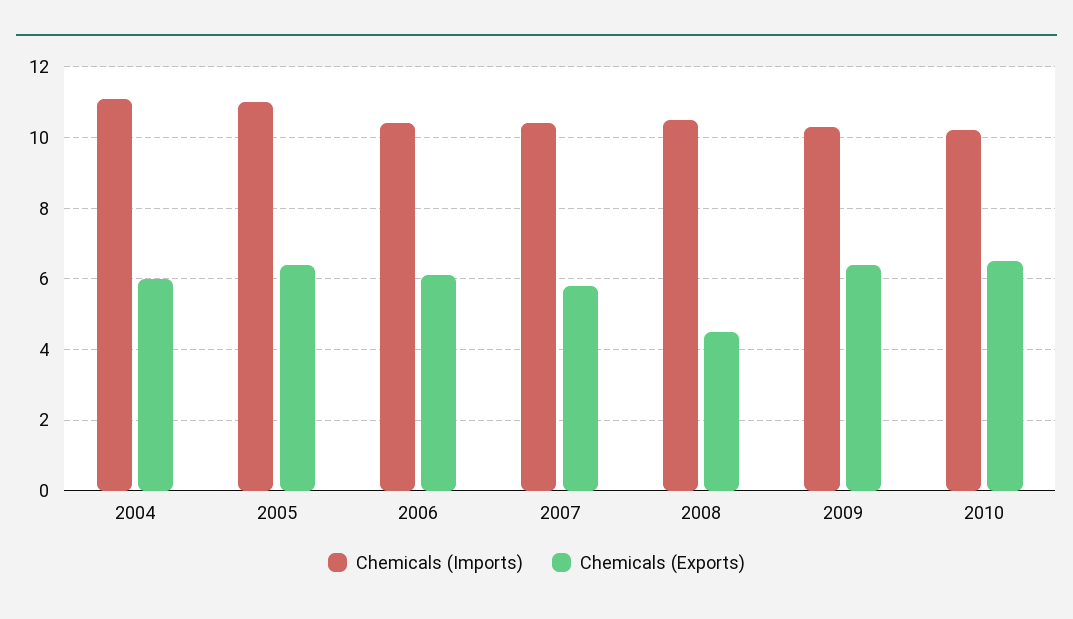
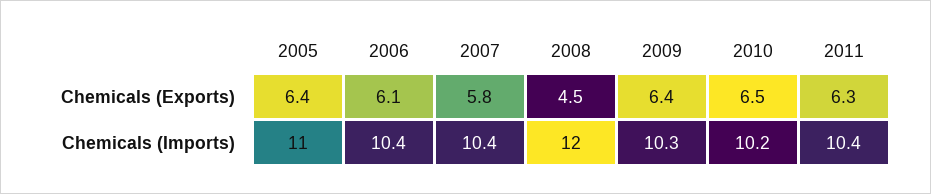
Chemicals (Imports), 2004: 11 -> none
Chemicals (Exports), 2004: 6 -> none
Chemicals (Imports), 2008: 10.5 -> 12
Chemicals (Exports), 2011: none -> 6.3
Chemicals (Imports), 2011: none -> 10.4

